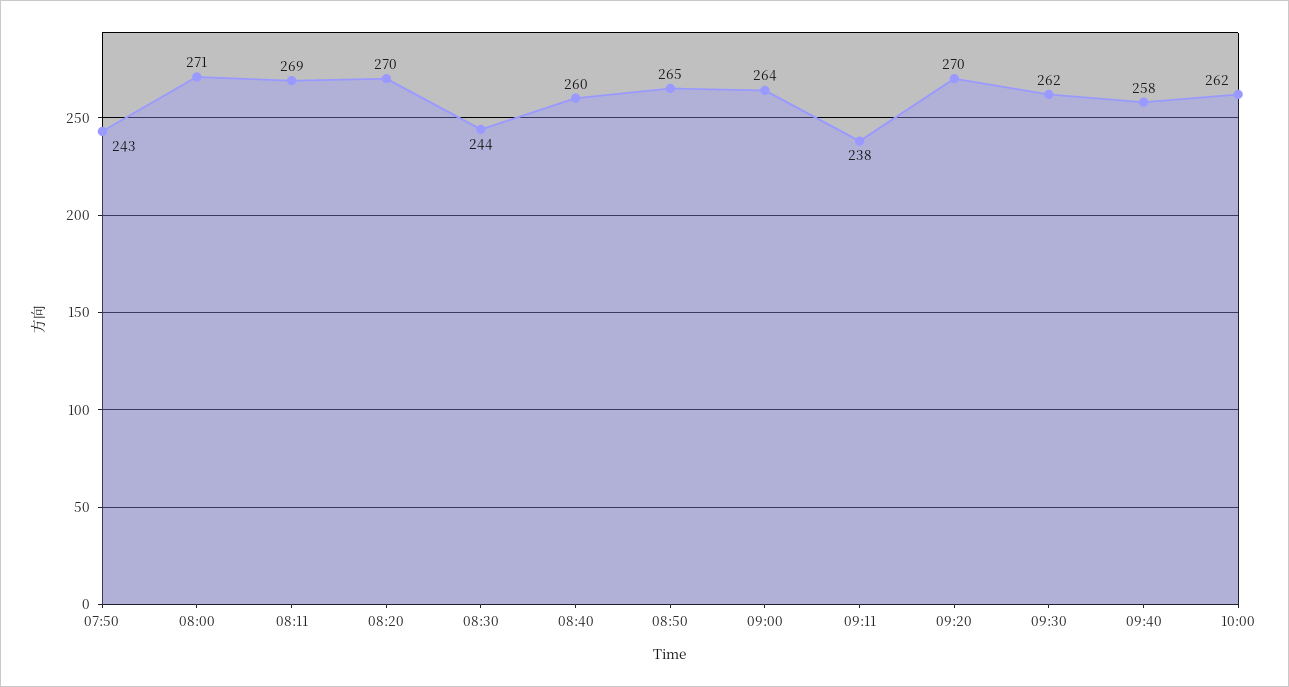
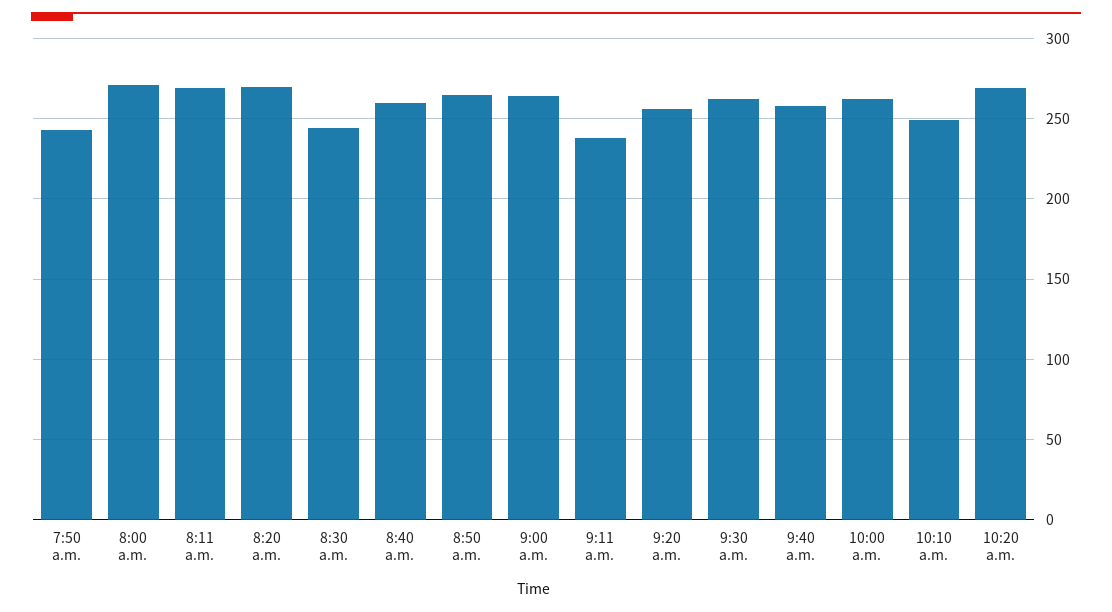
09:20: 270 -> 255
10:10 a.m.: none -> 250
10:20 a.m.: none -> 270

